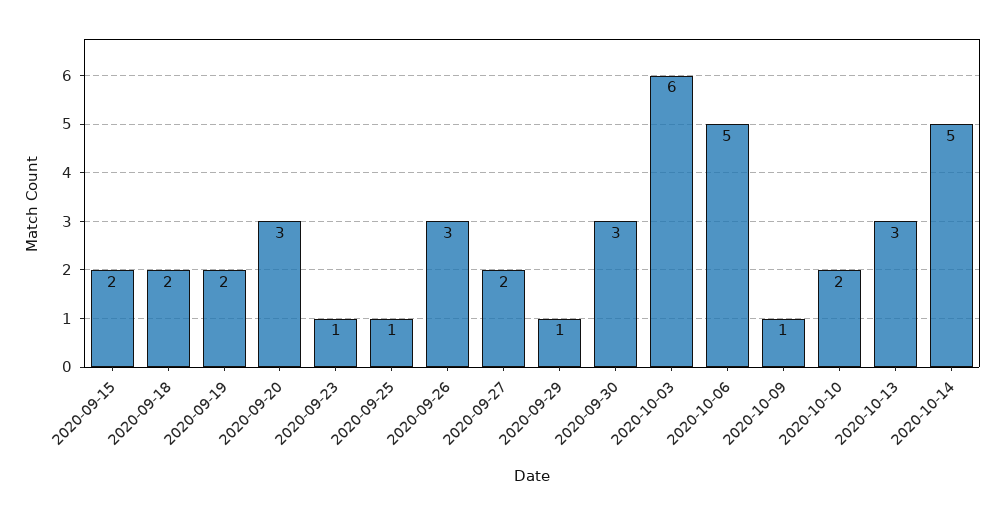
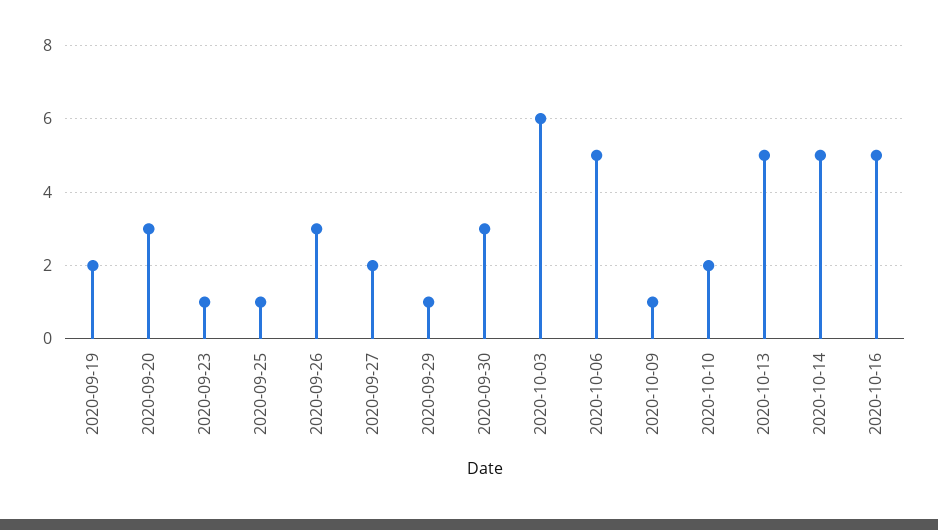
2020-09-15: 2 -> none
2020-09-18: 2 -> none
2020-10-13: 3 -> 5
2020-10-16: none -> 5

